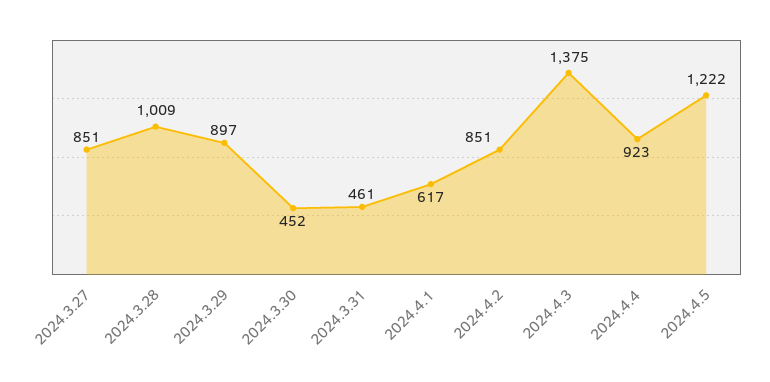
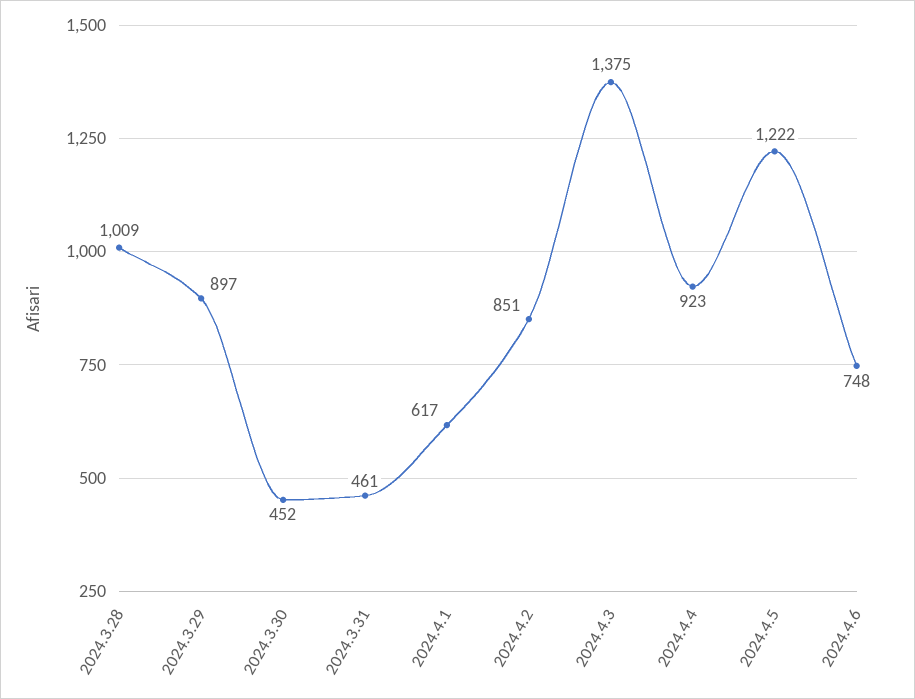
2024.3.27: 851 -> none
2024.4.6: none -> 748

